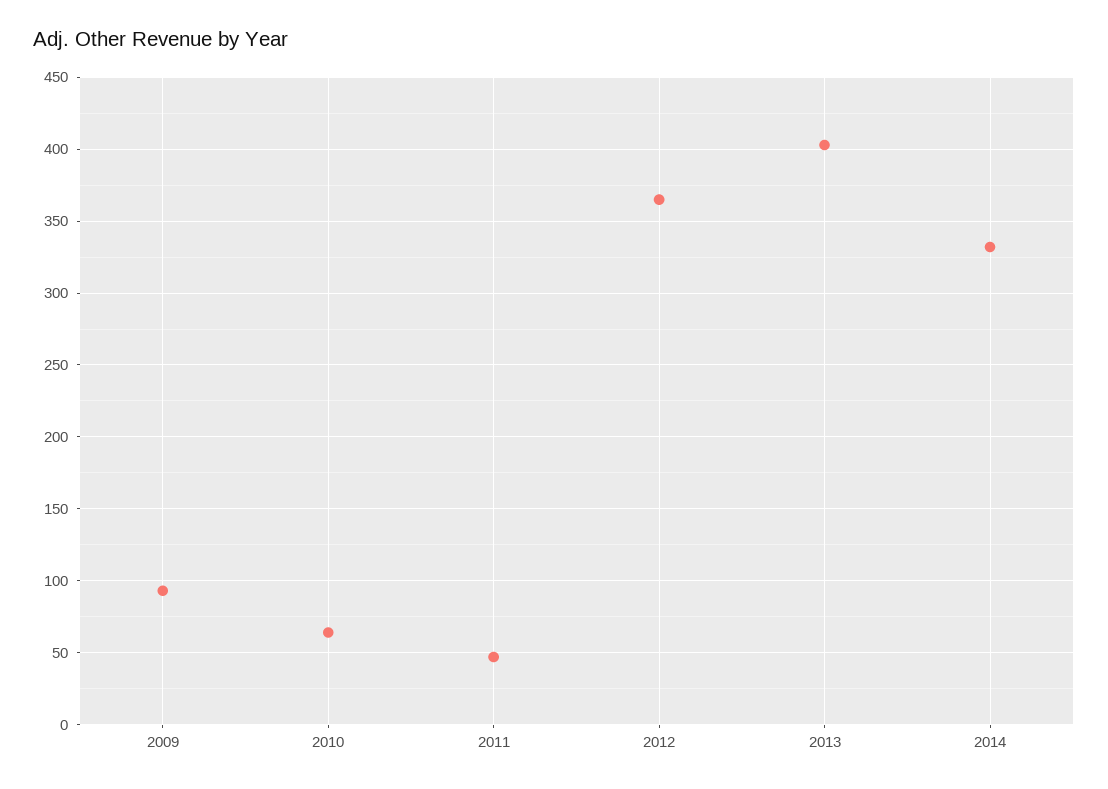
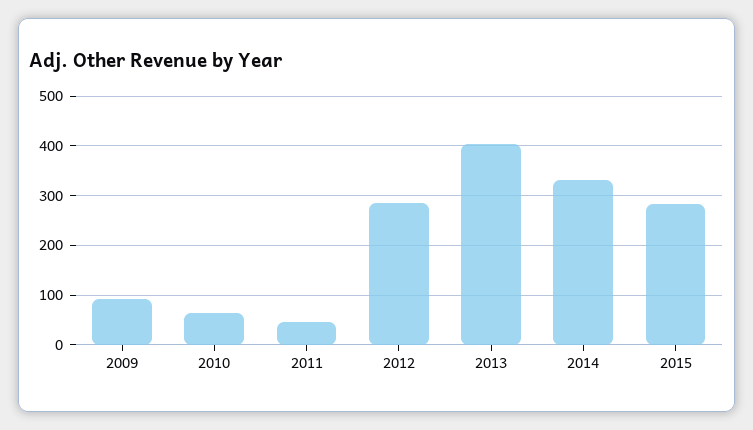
2012: 365 -> 280
2015: none -> 280

